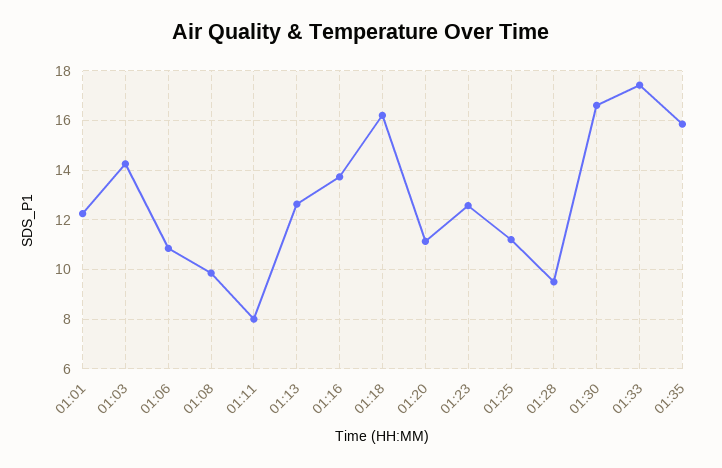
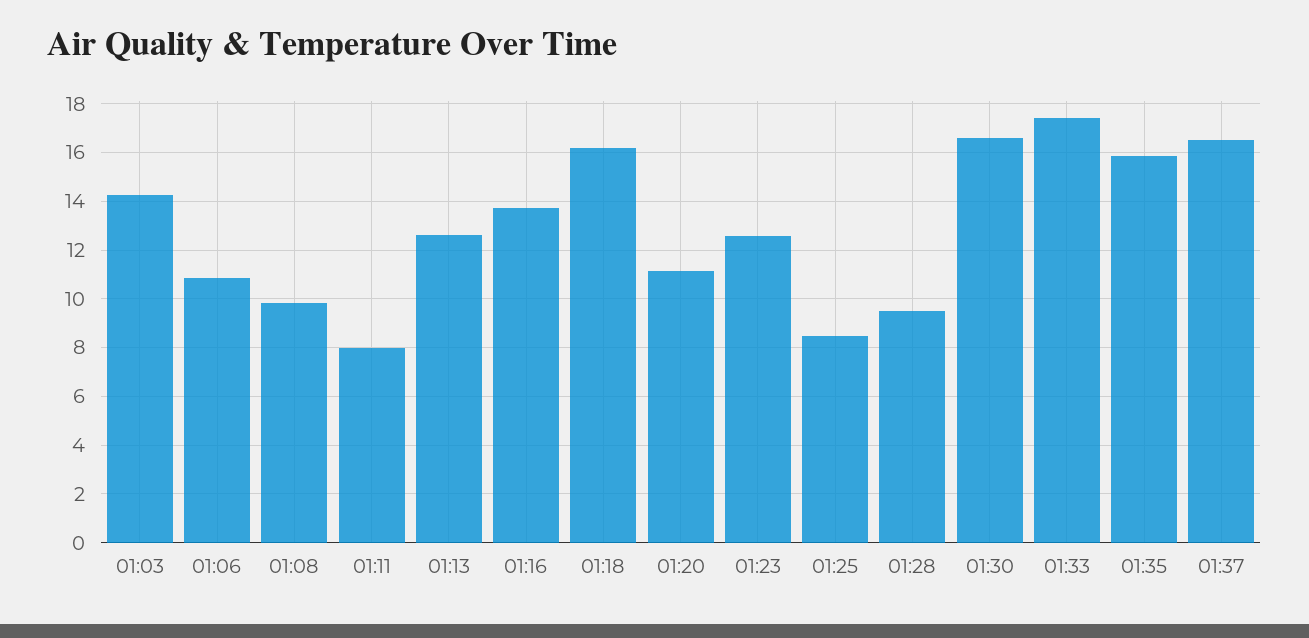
01:01: 12.25 -> none
01:25: 11.25 -> 8.5
01:37: none -> 16.5

